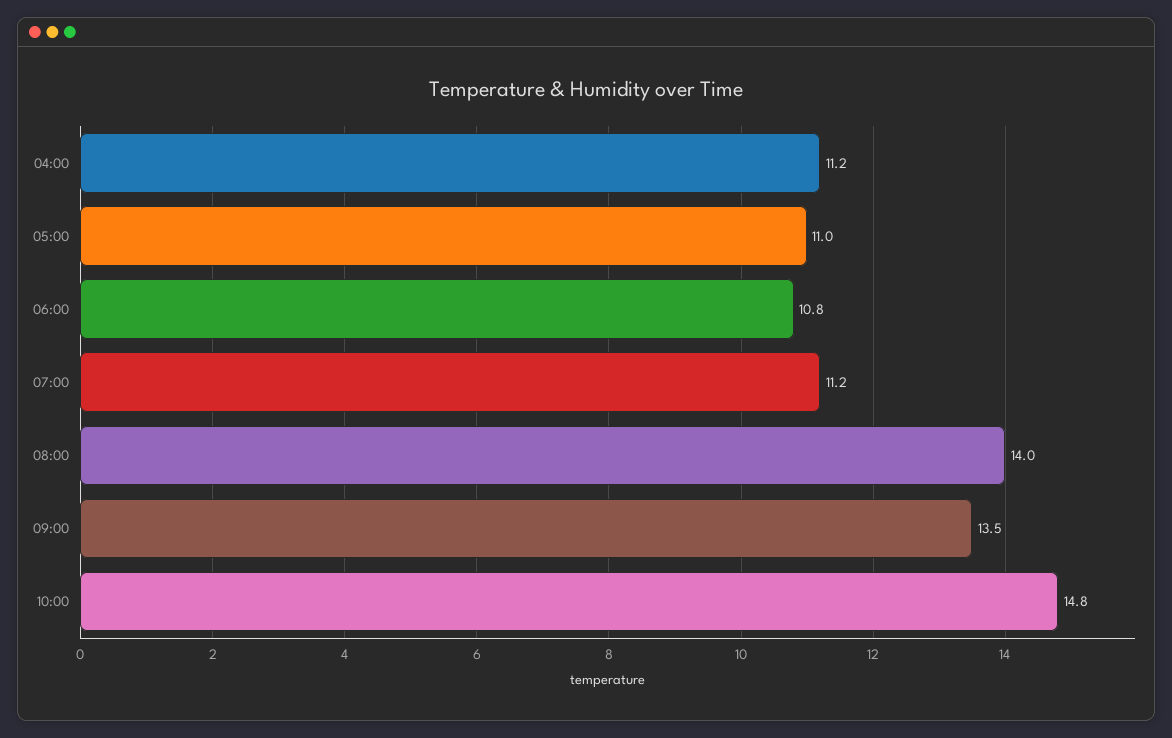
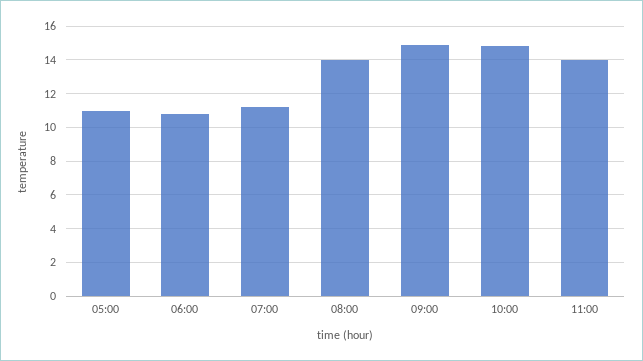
04:00: 11.2 -> none
09:00: 13.5 -> 15
11:00: none -> 14

